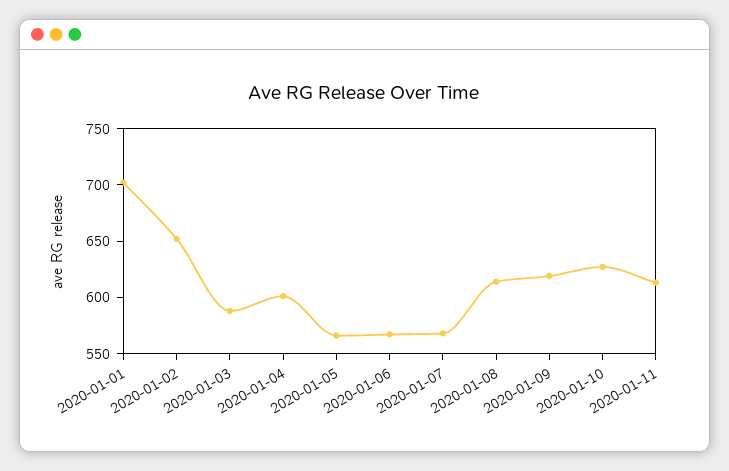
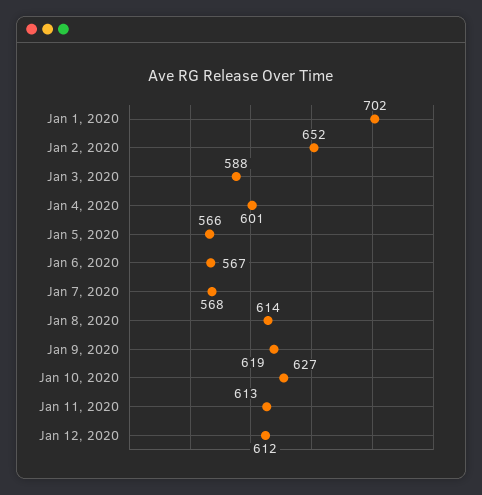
Jan 12, 2020: none -> 612

